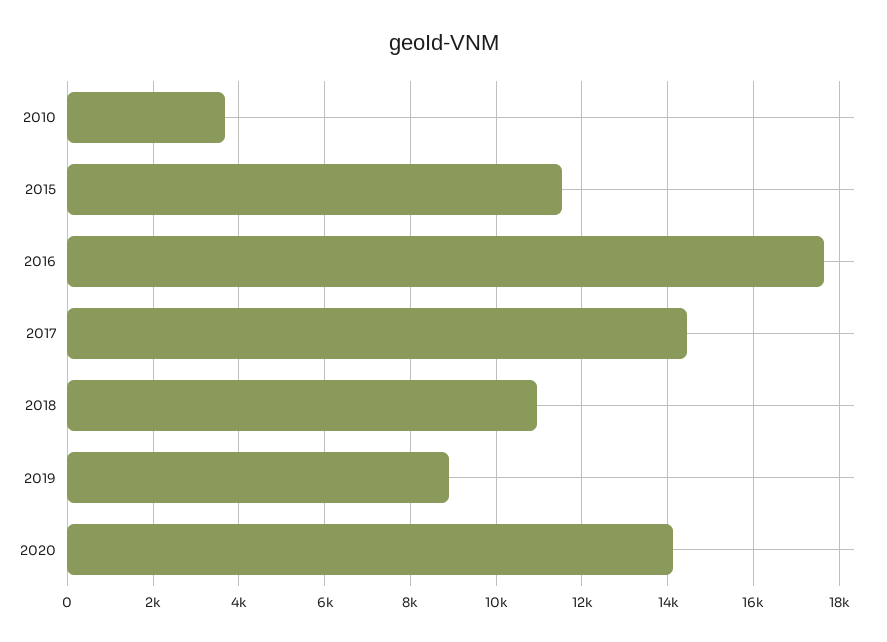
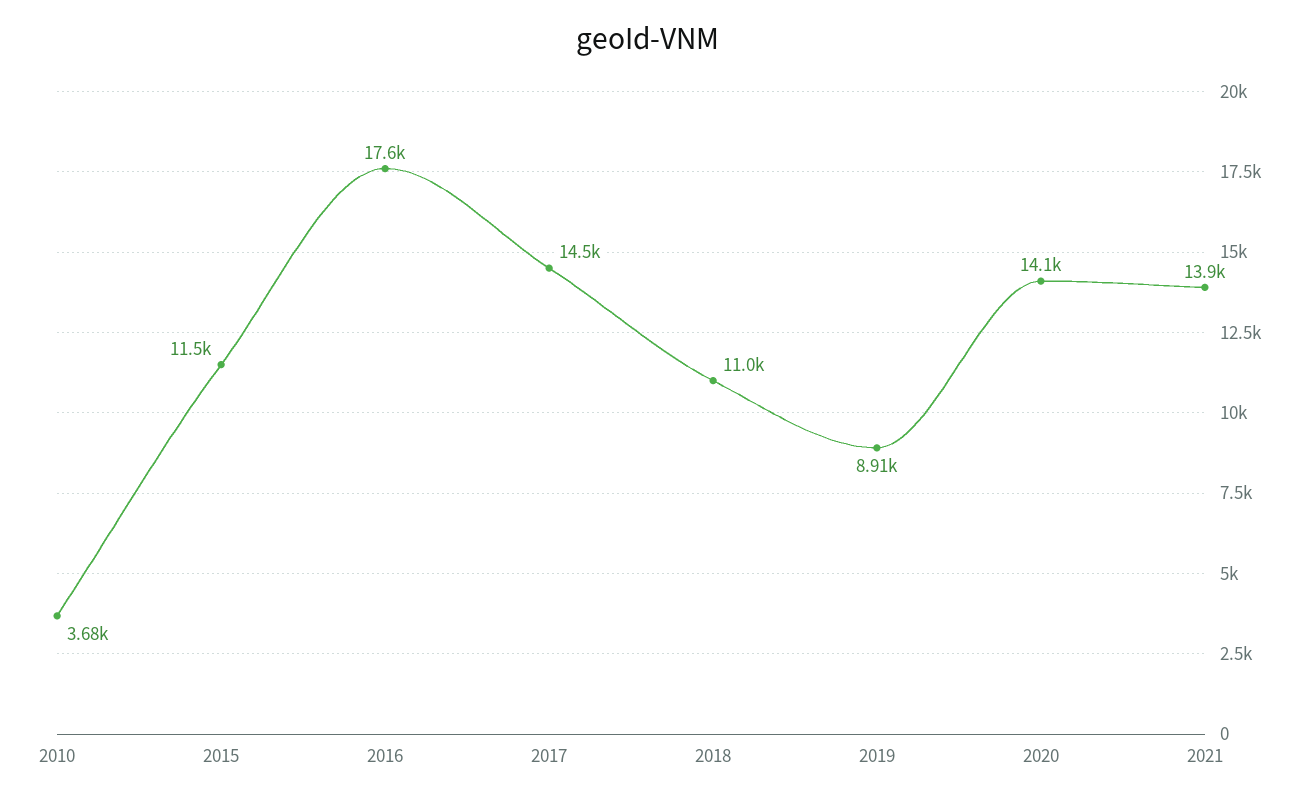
2021: none -> 13900

